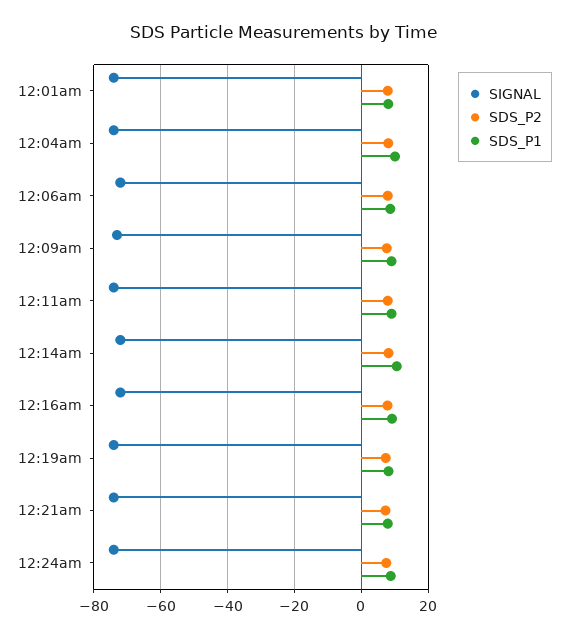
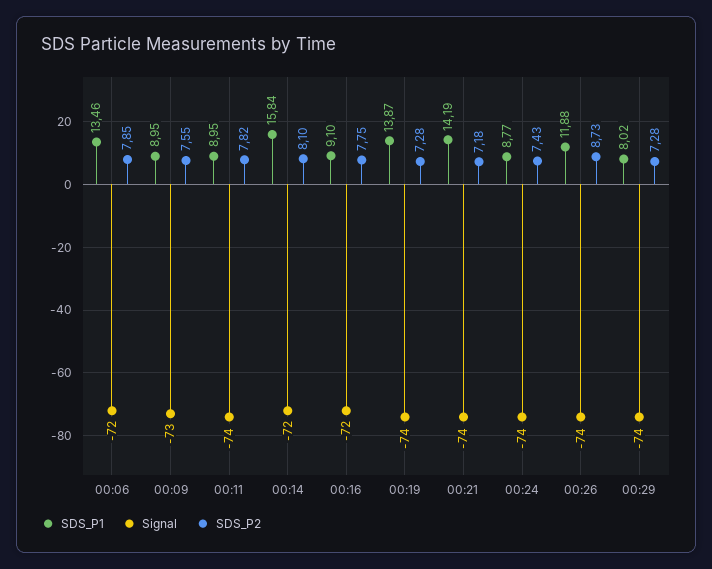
SIGNAL, 12:01am: -74 -> none
SDS_P2, 12:01am: 8 -> none
SDS_P1, 12:01am: 8 -> none
SIGNAL, 12:04am: -74 -> none
SDS_P2, 12:04am: 8 -> none
SDS_P1, 12:04am: 10 -> none
SDS_P1, 12:06am: 8 -> 13.46
SDS_P1, 12:14am: 10 -> 15.84
SDS_P1, 12:19am: 8 -> 13.87
SDS_P1, 12:21am: 8 -> 14.19
SDS_P1, 00:26: none -> 11.88
SIGNAL, 00:26: none -> -74
SDS_P2, 00:26: none -> 8.73
SDS_P1, 00:29: none -> 8.02
SIGNAL, 00:29: none -> -74
SDS_P2, 00:29: none -> 7.28

